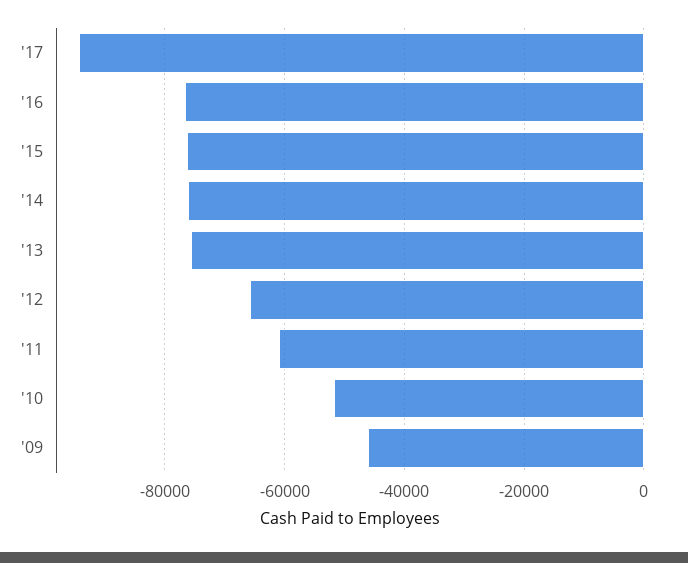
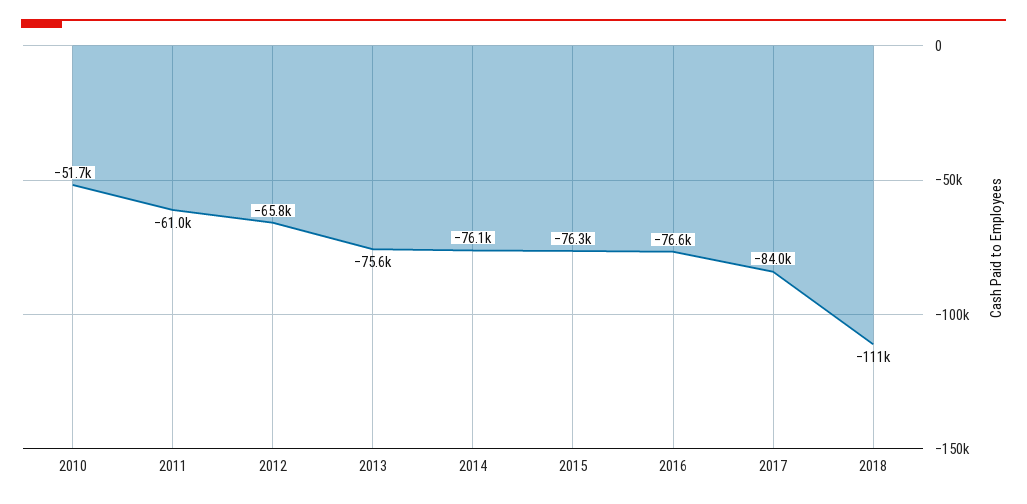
'17: -94000 -> -84000
'09: -46000 -> none
2018: none -> -111000

